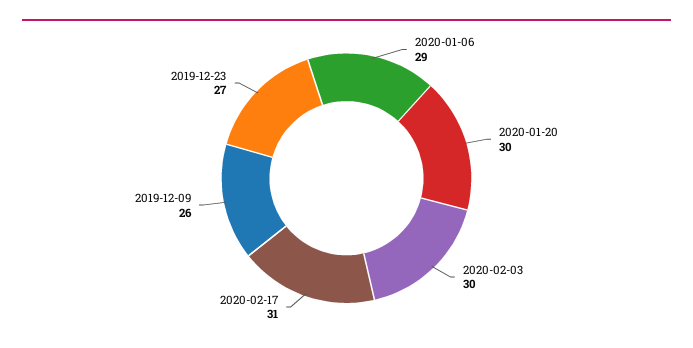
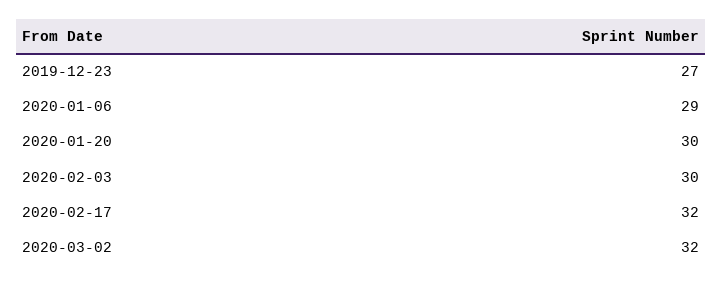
2020-02-17: 31 -> 32
2019-12-09: 26 -> none
2020-03-02: none -> 32

